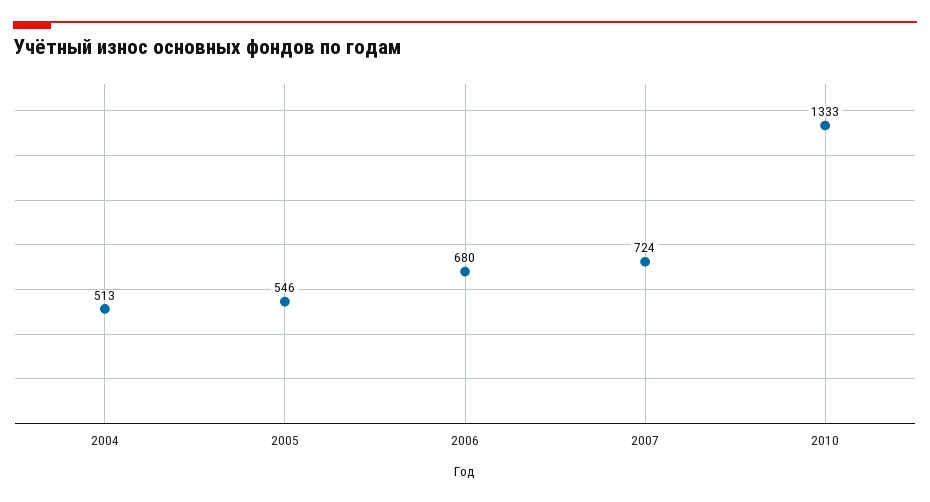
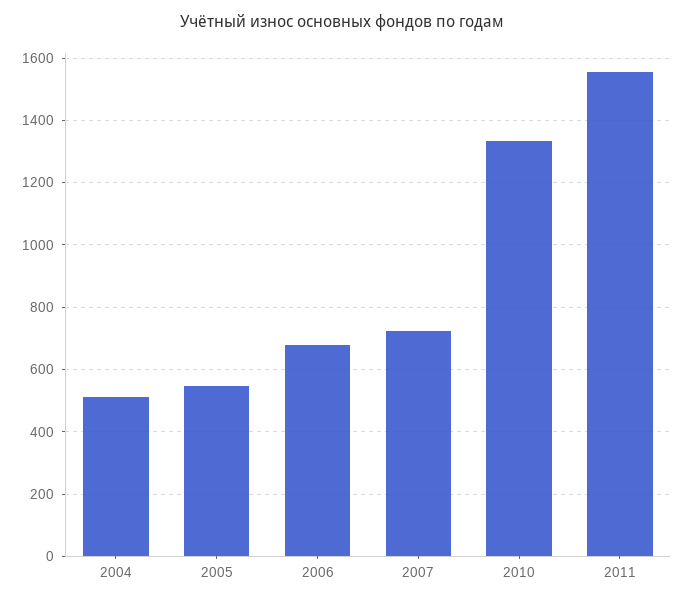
2011: none -> 1560

